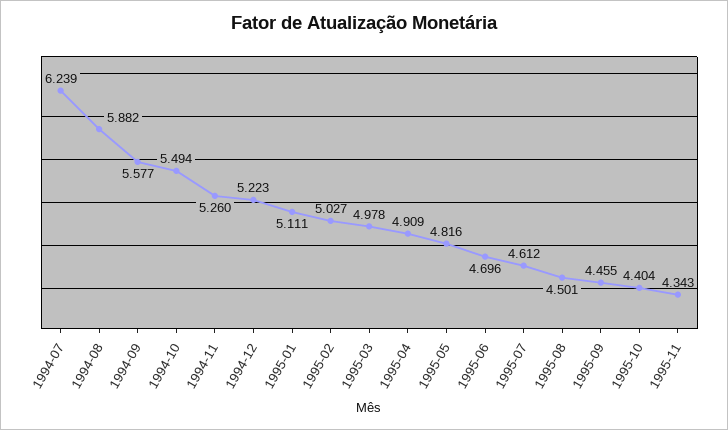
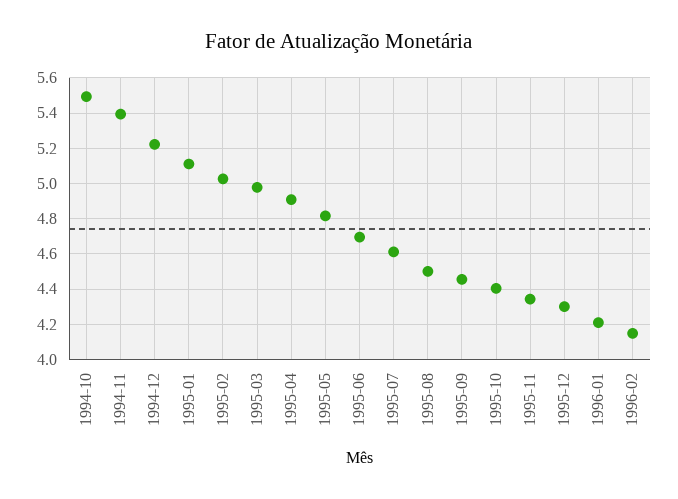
1994-07: 6.239 -> none
1994-08: 5.882 -> none
1994-09: 5.577 -> none
1994-11: 5.26 -> 5.4
1995-12: none -> 4.3
1996-01: none -> 4.2
1996-02: none -> 4.15

